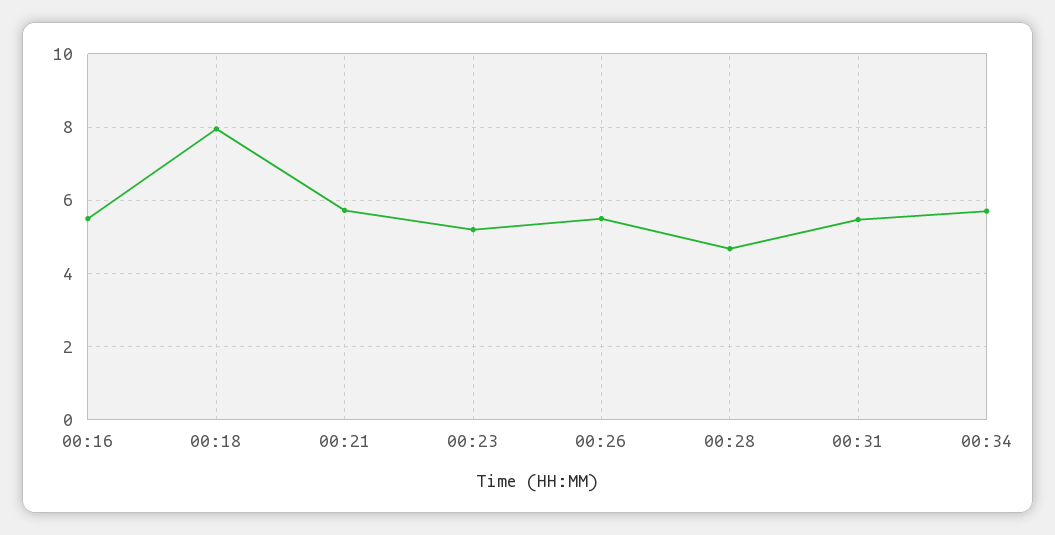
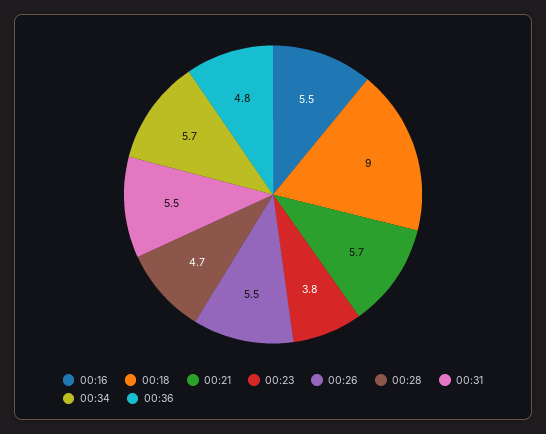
00:18: 8 -> 9
00:23: 5.2 -> 3.8
00:36: none -> 4.8

